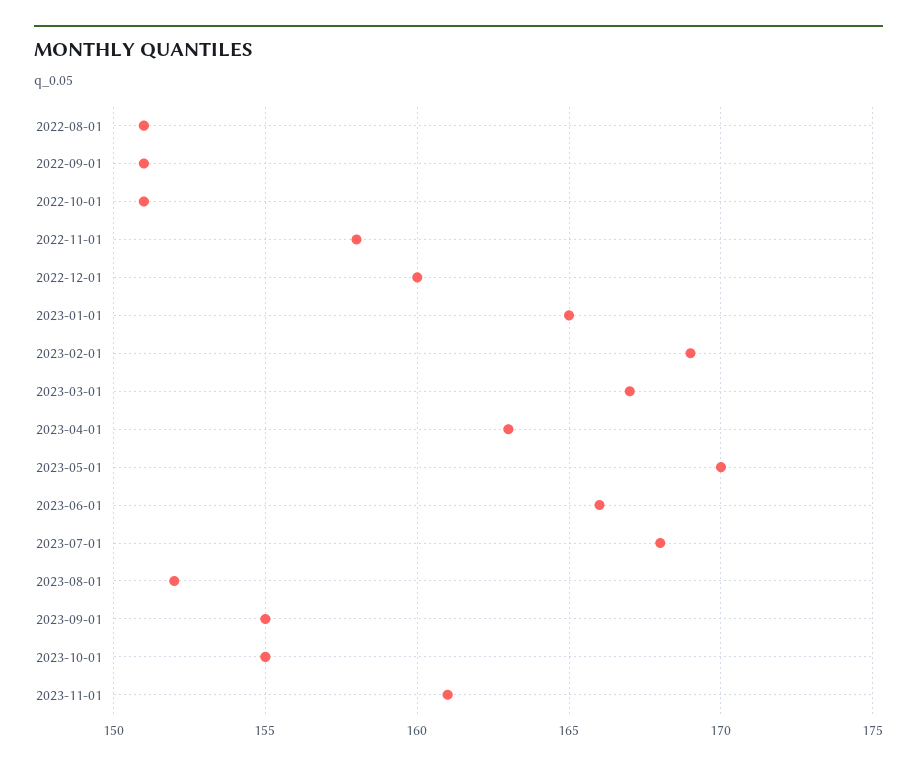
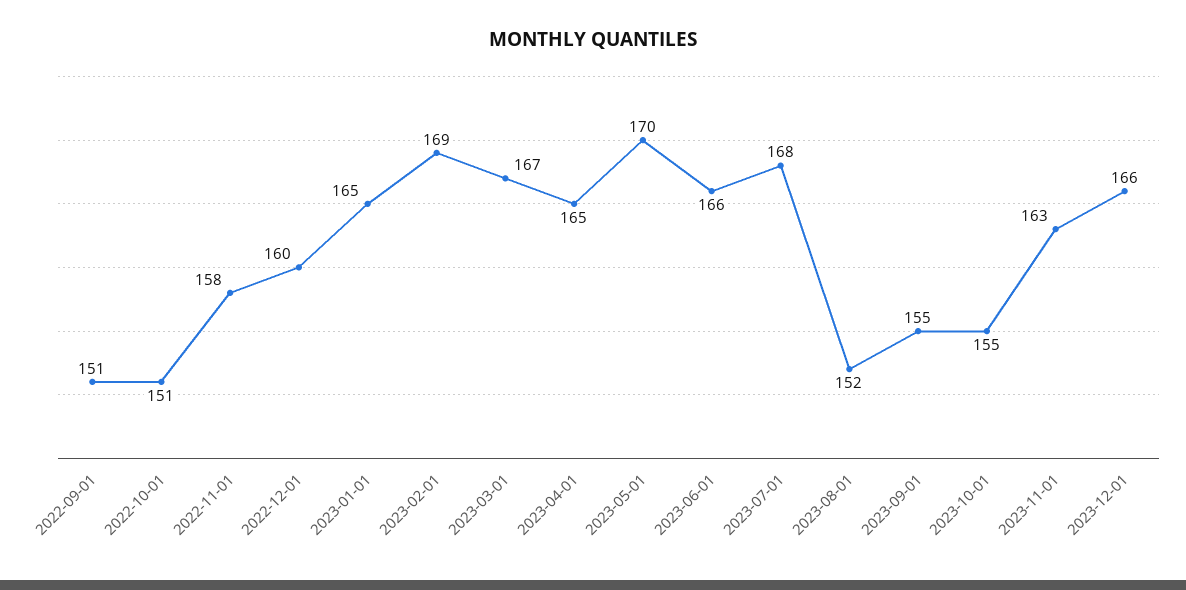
2022-08-01: 151 -> none
2023-04-01: 163 -> 165
2023-11-01: 161 -> 163
2023-12-01: none -> 166

